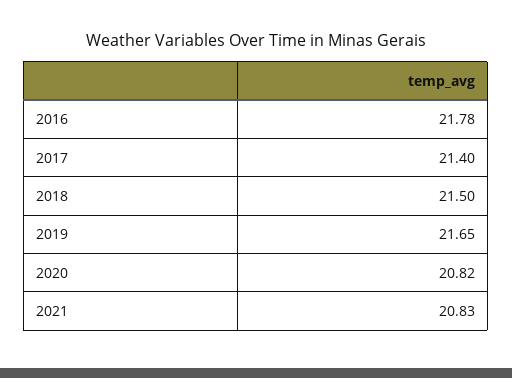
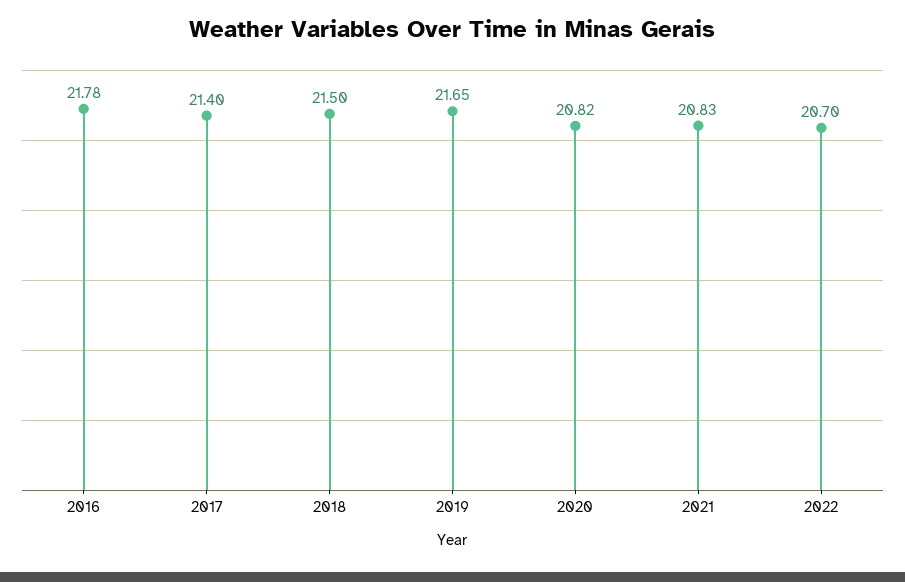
2022: none -> 20.7

